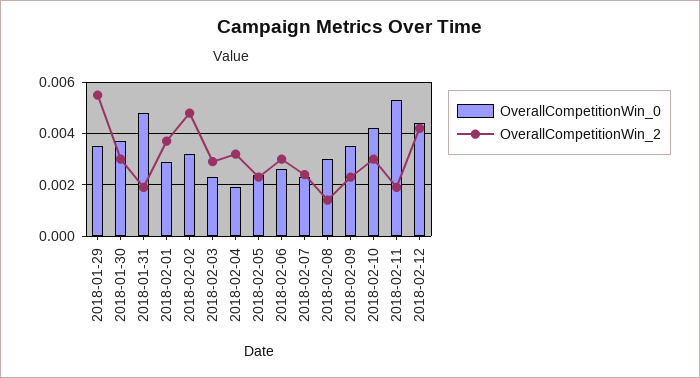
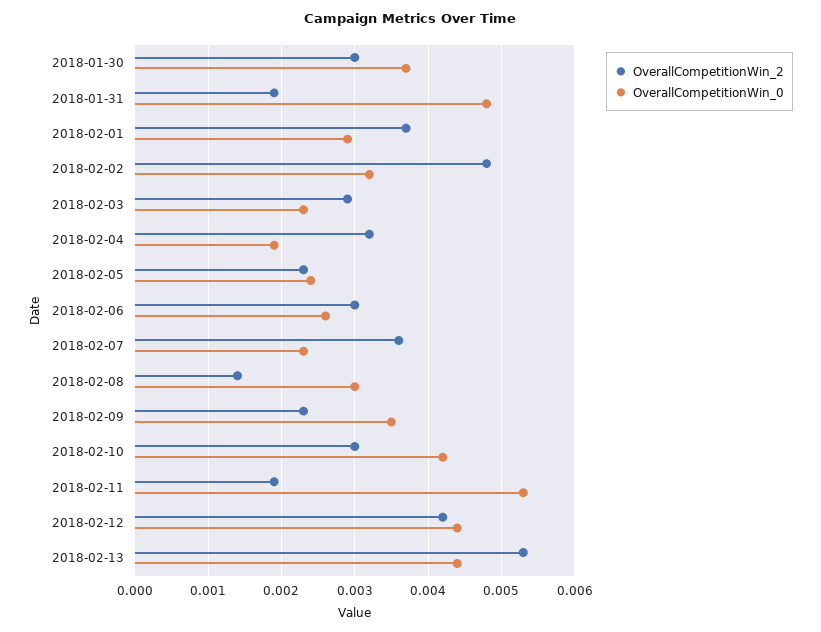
OverallCompetitionWin_0, 2018-01-29: 0.0035 -> none
OverallCompetitionWin_2, 2018-01-29: 0.0055 -> none
OverallCompetitionWin_2, 2018-02-07: 0.0025 -> 0.0036
OverallCompetitionWin_2, 2018-02-13: none -> 0.0053
OverallCompetitionWin_0, 2018-02-13: none -> 0.0044

